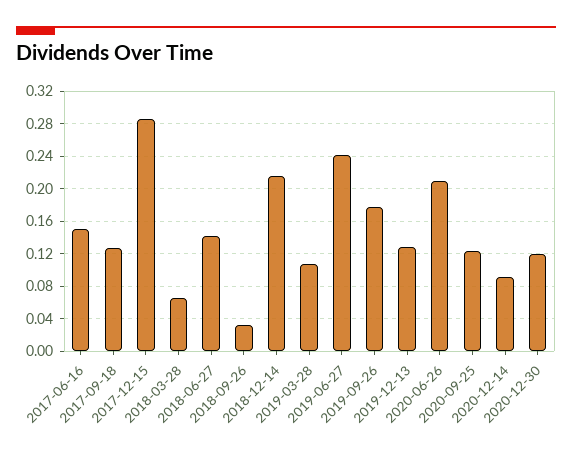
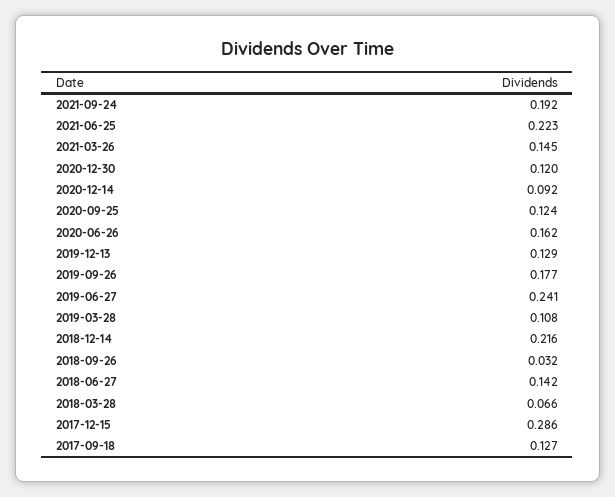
2017-06-16: 0.15 -> none
2020-06-26: 0.21 -> 0.162
2021-09-24: none -> 0.192
2021-06-25: none -> 0.223
2021-03-26: none -> 0.145

